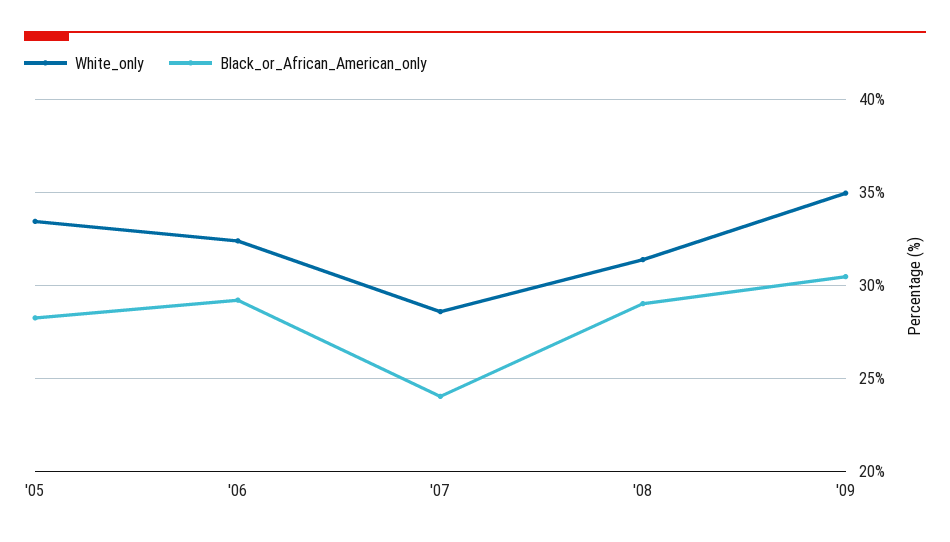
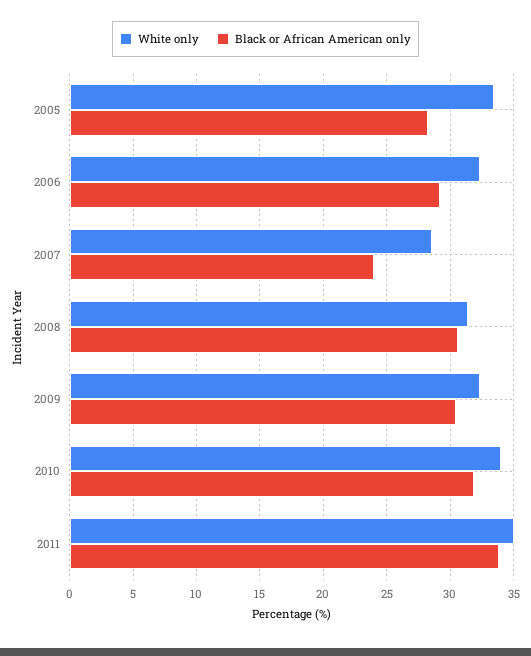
Black_or_African_American_only, '08: 29 -> 30.5
White_only, '09: 35 -> 32.5
White_only, 2010: none -> 34
Black_or_African_American_only, 2010: none -> 32
White_only, 2011: none -> 35
Black_or_African_American_only, 2011: none -> 34

